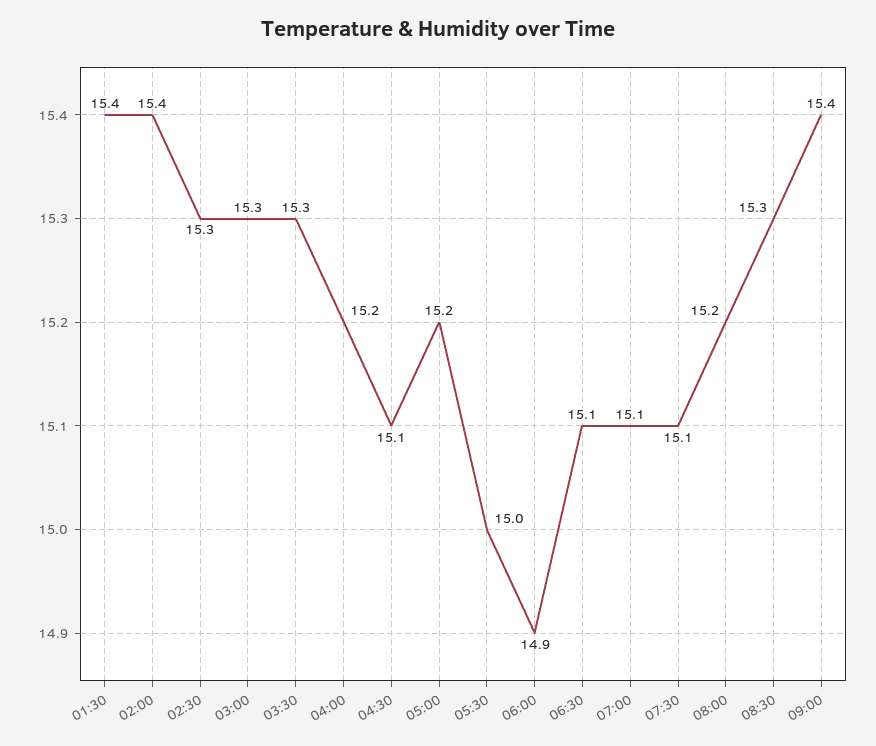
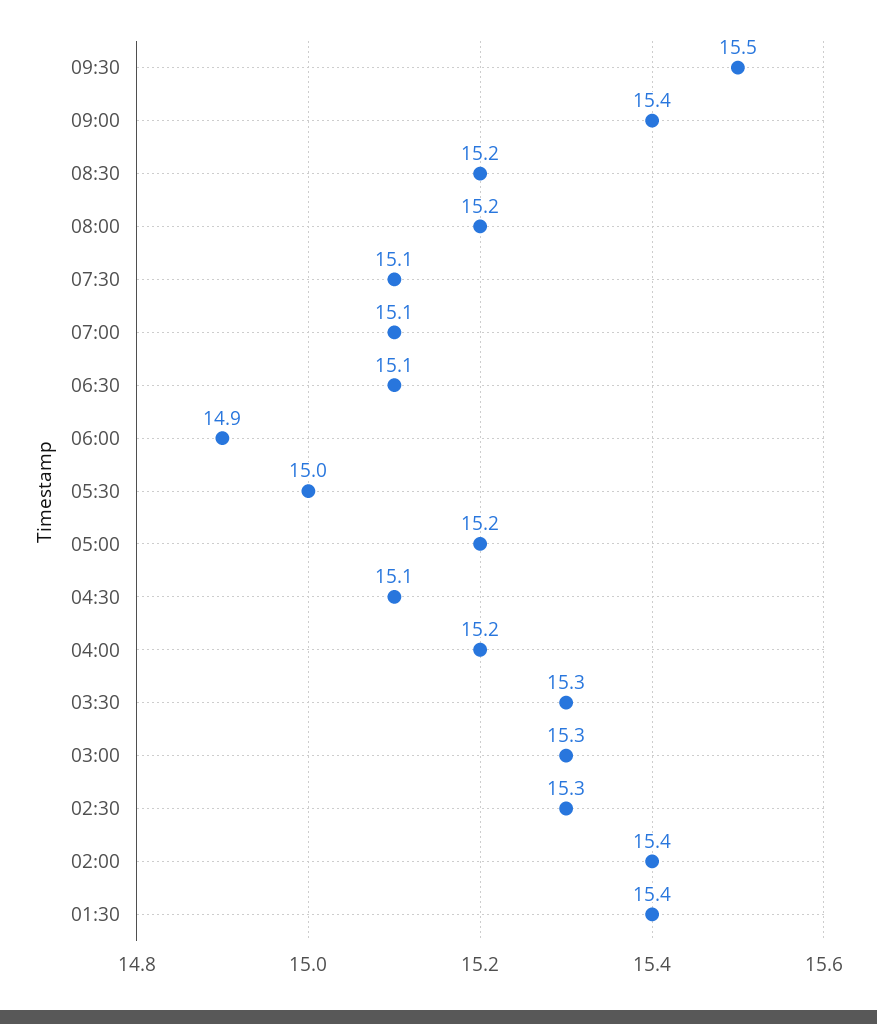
08:30: 15.3 -> 15.2
09:30: none -> 15.5

